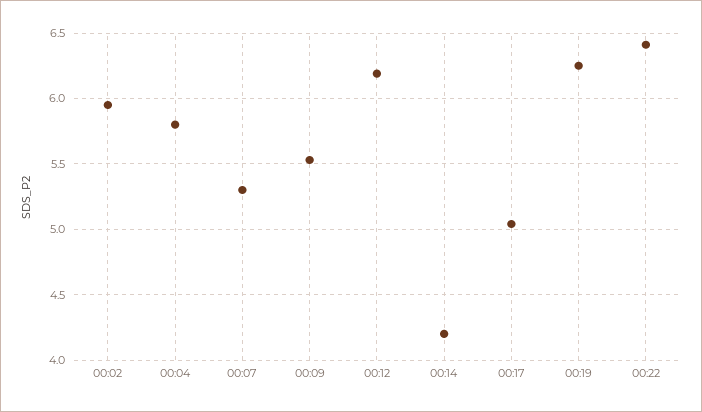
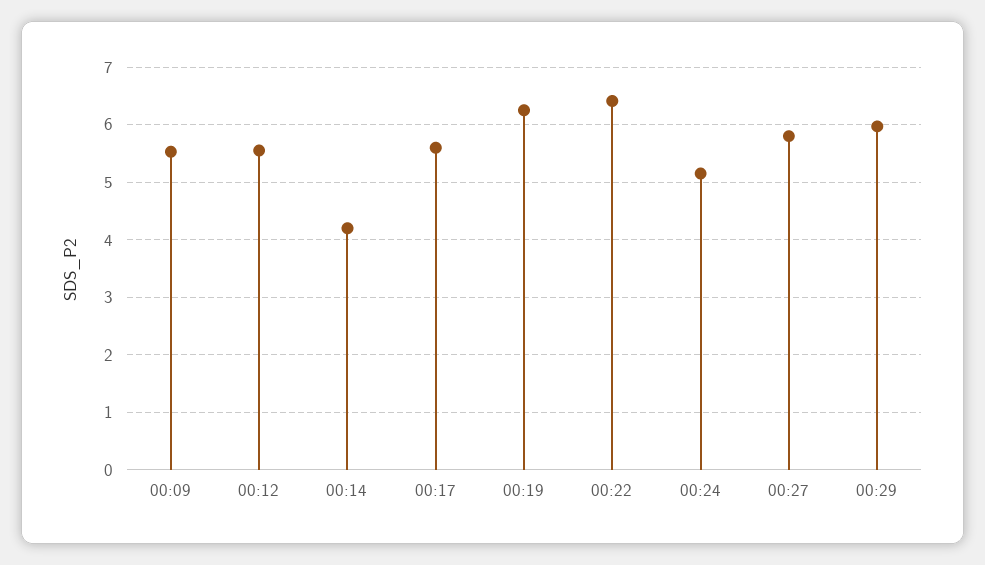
00:02: 5.95 -> none
00:04: 5.8 -> none
00:07: 5.3 -> none
00:12: 6.2 -> 5.6
00:17: 5.05 -> 5.6
00:24: none -> 5.2
00:27: none -> 5.8
00:29: none -> 6

